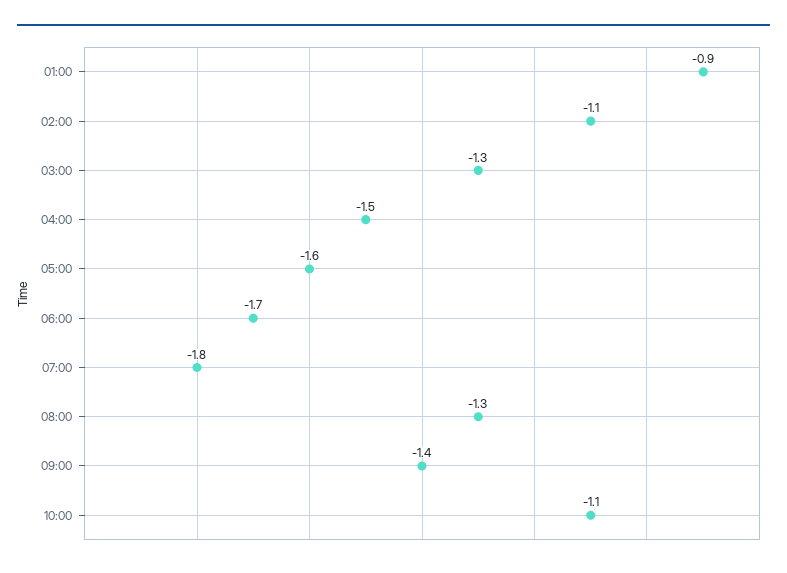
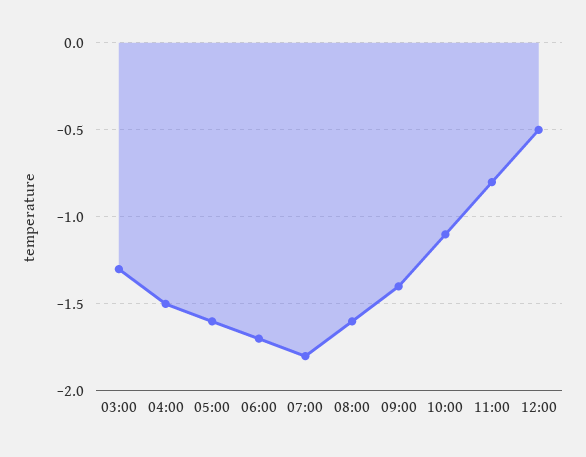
01:00: -0.9 -> none
02:00: -1.1 -> none
08:00: -1.3 -> -1.6
11:00: none -> -0.8
12:00: none -> -0.5

